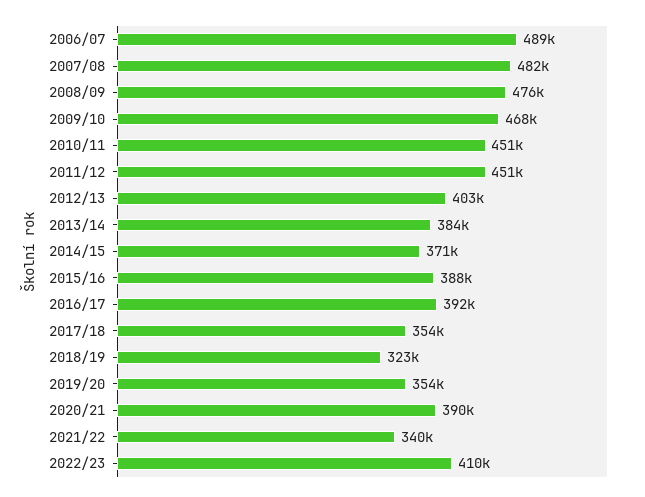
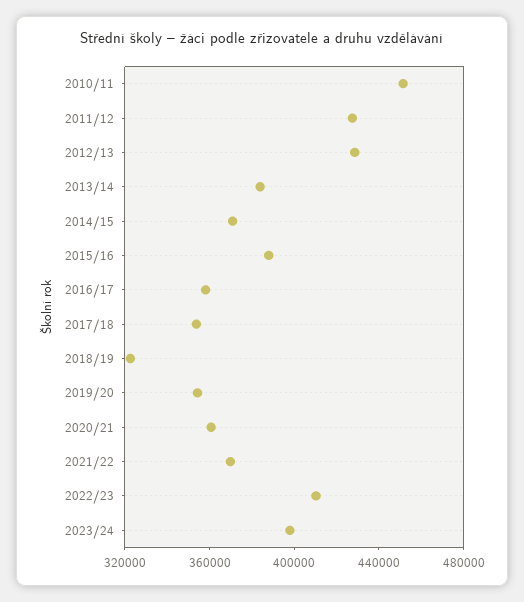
2006/07: 489000 -> none
2007/08: 482000 -> none
2008/09: 476000 -> none
2009/10: 468000 -> none
2011/12: 451000 -> 430000
2012/13: 403000 -> 430000
2016/17: 392000 -> 360000
2020/21: 390000 -> 360000
2021/22: 340000 -> 370000
2023/24: none -> 400000

